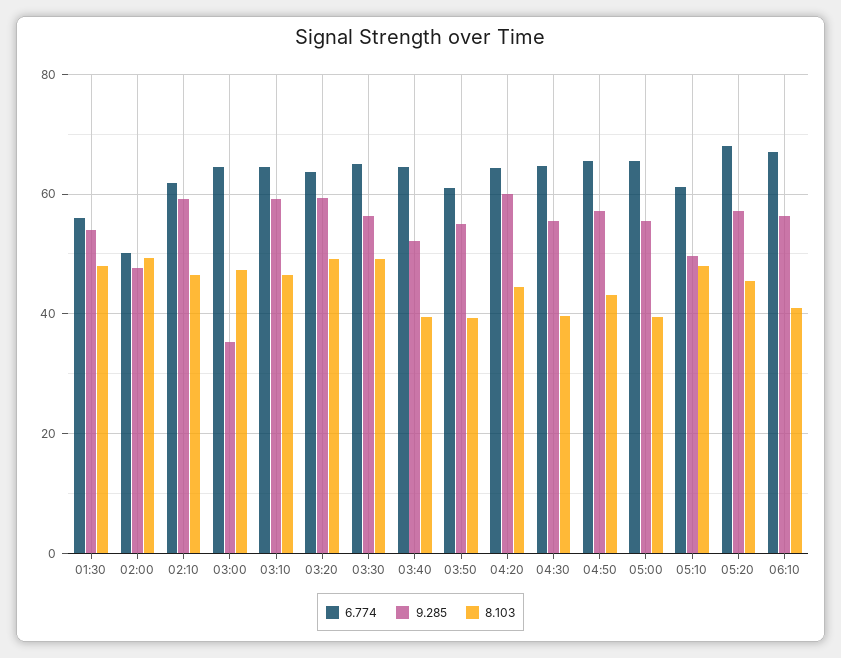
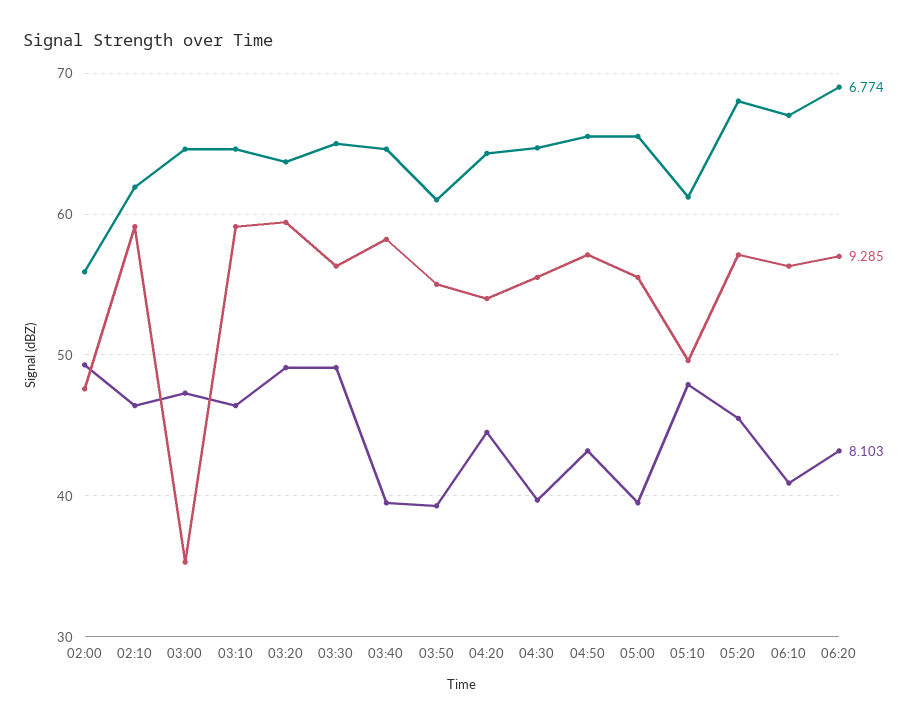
6.774, 01:30: 56 -> none
9.285, 01:30: 54 -> none
8.103, 01:30: 48 -> none
6.774, 02:00: 50 -> 56
9.285, 03:40: 52 -> 58
9.285, 04:20: 60 -> 54
6.774, 06:20: none -> 69
9.285, 06:20: none -> 57
8.103, 06:20: none -> 43

